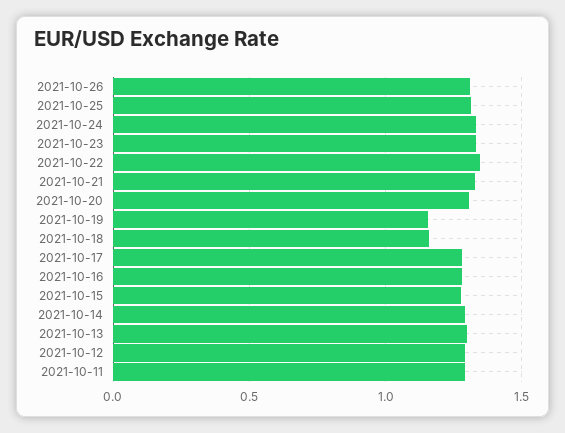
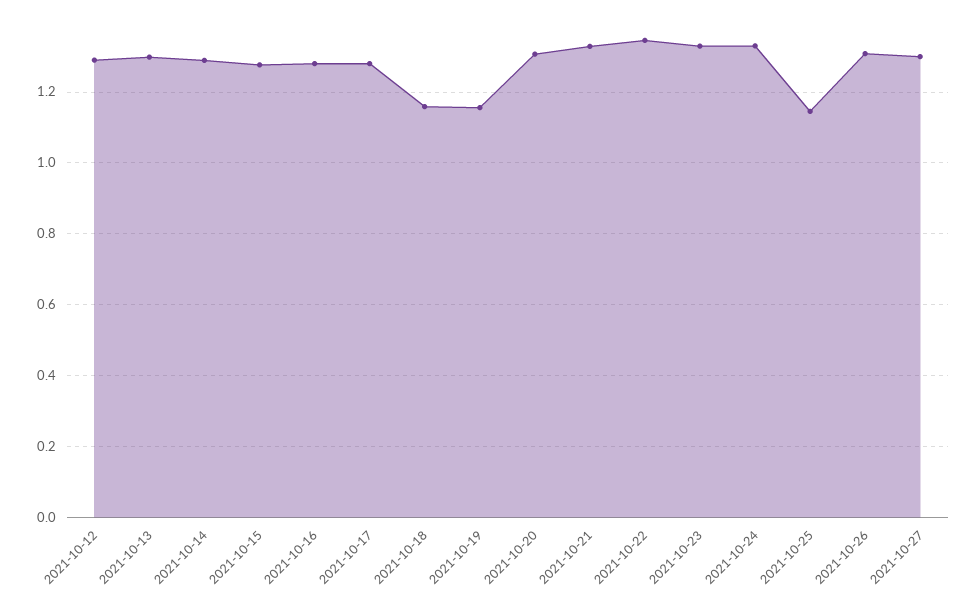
2021-10-25: 1.3 -> 1.14
2021-10-11: 1.3 -> none
2021-10-27: none -> 1.3

